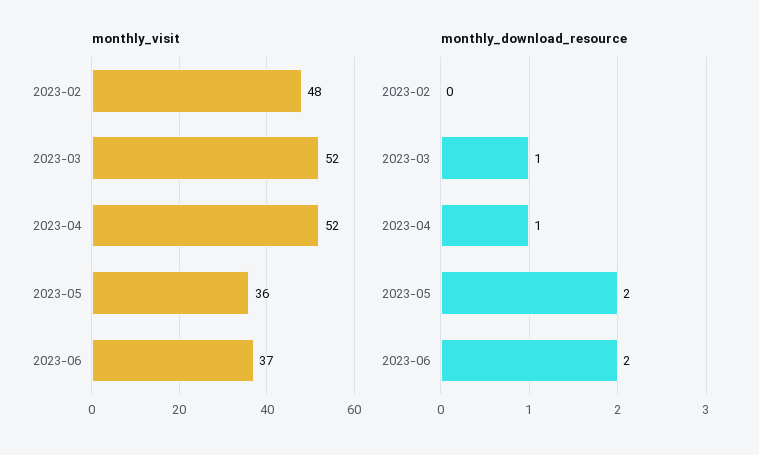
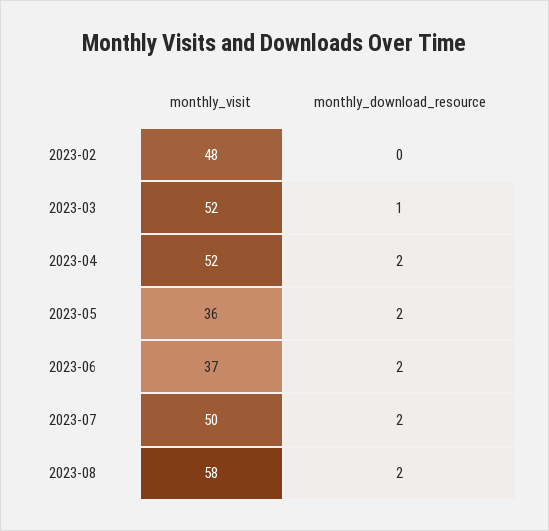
monthly_download_resource, 2023-04: 1 -> 2
monthly_visit, 2023-07: none -> 50
monthly_download_resource, 2023-07: none -> 2
monthly_visit, 2023-08: none -> 58
monthly_download_resource, 2023-08: none -> 2

